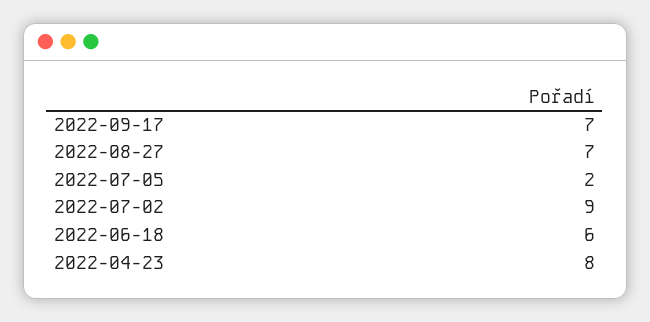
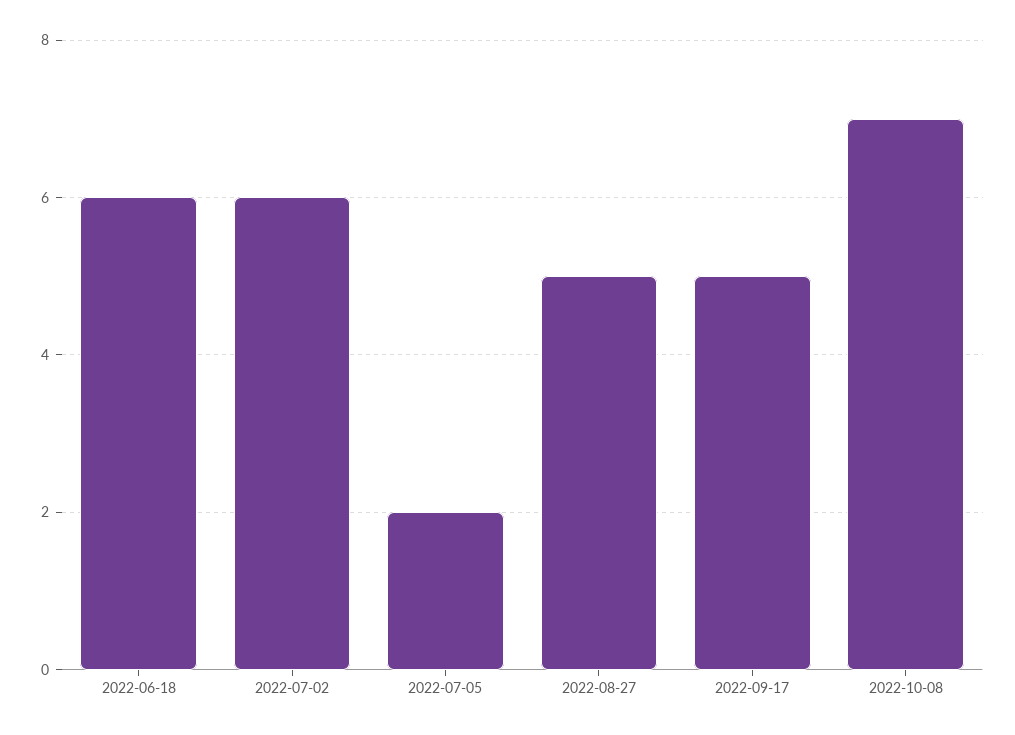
2022-09-17: 7 -> 5
2022-08-27: 7 -> 5
2022-07-02: 9 -> 6
2022-04-23: 8 -> none
2022-10-08: none -> 7

